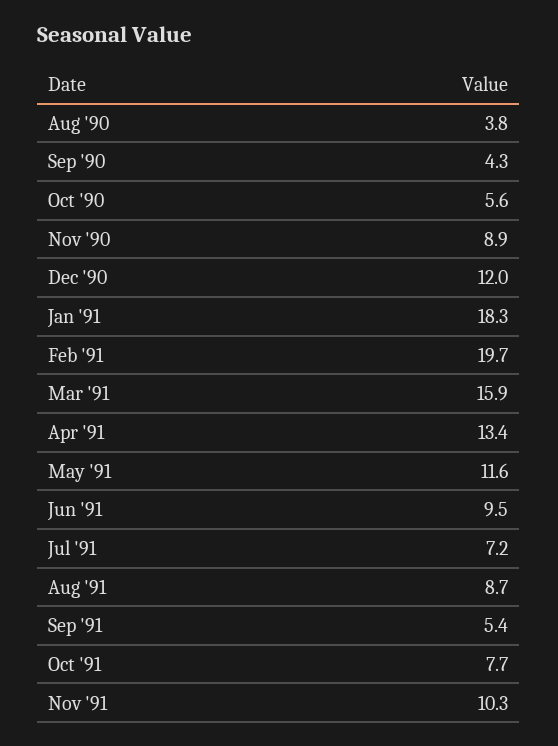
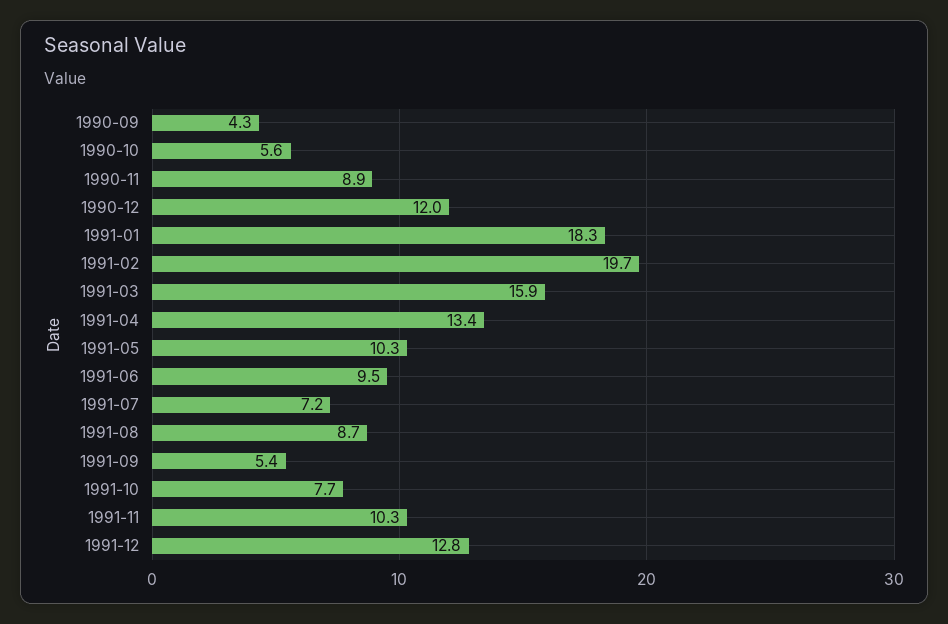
Aug '90: 3.8 -> none
May '91: 11.6 -> 10.3
1991-12: none -> 12.8

